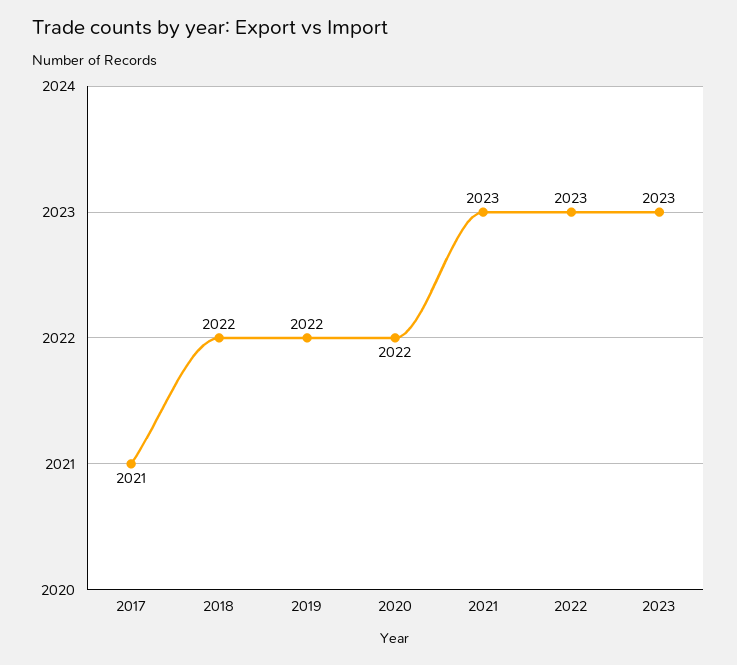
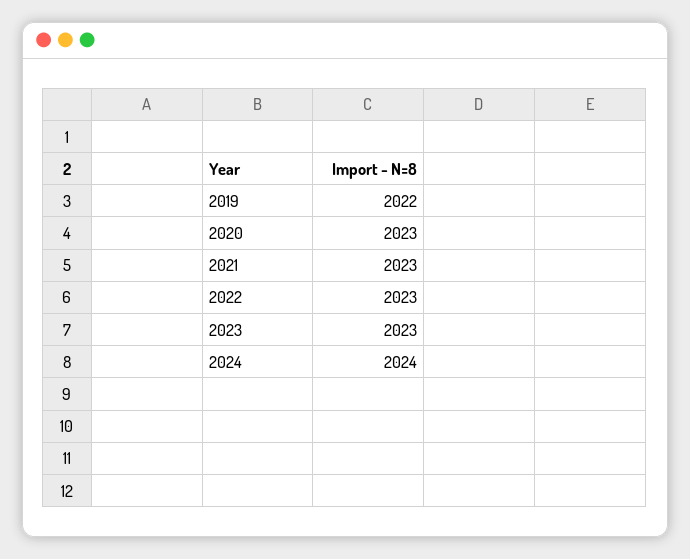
2017: 2021 -> none
2018: 2022 -> none
2020: 2022 -> 2023
2024: none -> 2024

